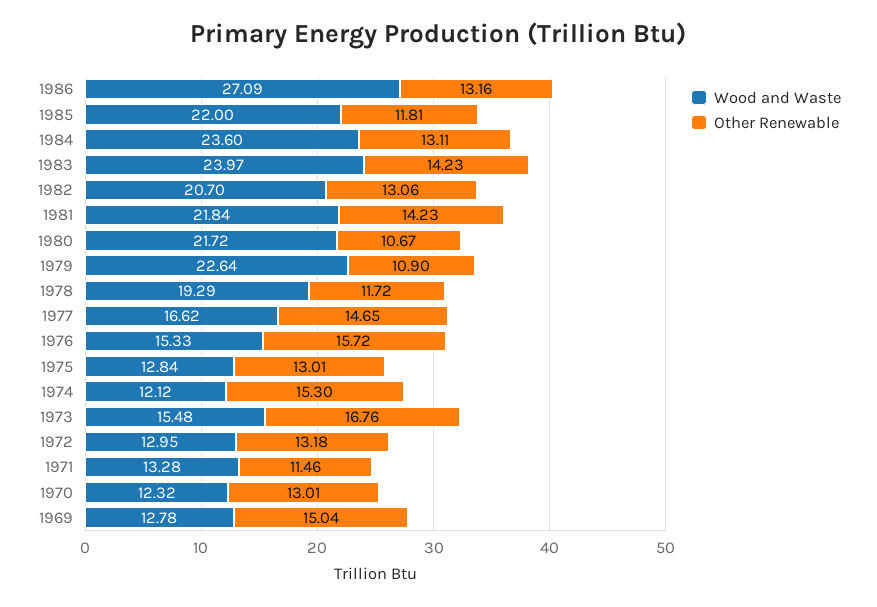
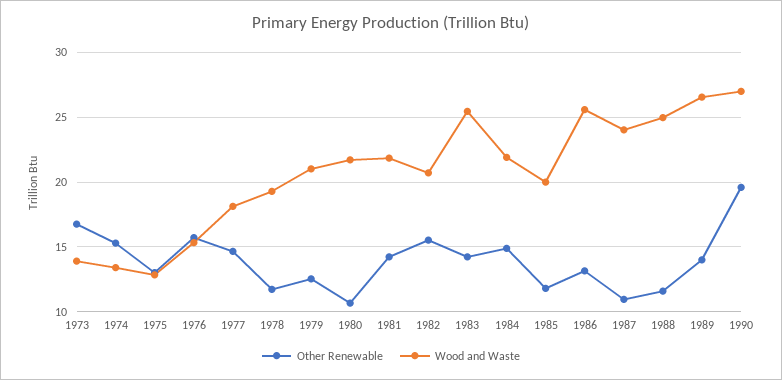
Wood and Waste, 1986: 27.09 -> 25.5
Wood and Waste, 1985: 22 -> 20
Wood and Waste, 1984: 23.6 -> 22
Other Renewable, 1984: 13.11 -> 15
Wood and Waste, 1983: 23.97 -> 25.5
Other Renewable, 1982: 13.06 -> 15.5
Wood and Waste, 1979: 22.64 -> 21
Other Renewable, 1979: 10.9 -> 12.5
Wood and Waste, 1977: 16.62 -> 18
Wood and Waste, 1974: 12.12 -> 13.5
Wood and Waste, 1973: 15.48 -> 14
Wood and Waste, 1972: 12.95 -> none
Other Renewable, 1972: 13.18 -> none
Wood and Waste, 1971: 13.28 -> none
Other Renewable, 1971: 11.46 -> none
Wood and Waste, 1970: 12.32 -> none
Other Renewable, 1970: 13.01 -> none
Wood and Waste, 1969: 12.78 -> none
Other Renewable, 1969: 15.04 -> none
Other Renewable, 1987: none -> 11
Wood and Waste, 1987: none -> 24
Other Renewable, 1988: none -> 11.5
Wood and Waste, 1988: none -> 25
Other Renewable, 1989: none -> 14
Wood and Waste, 1989: none -> 26.5
Other Renewable, 1990: none -> 19.5
Wood and Waste, 1990: none -> 27

